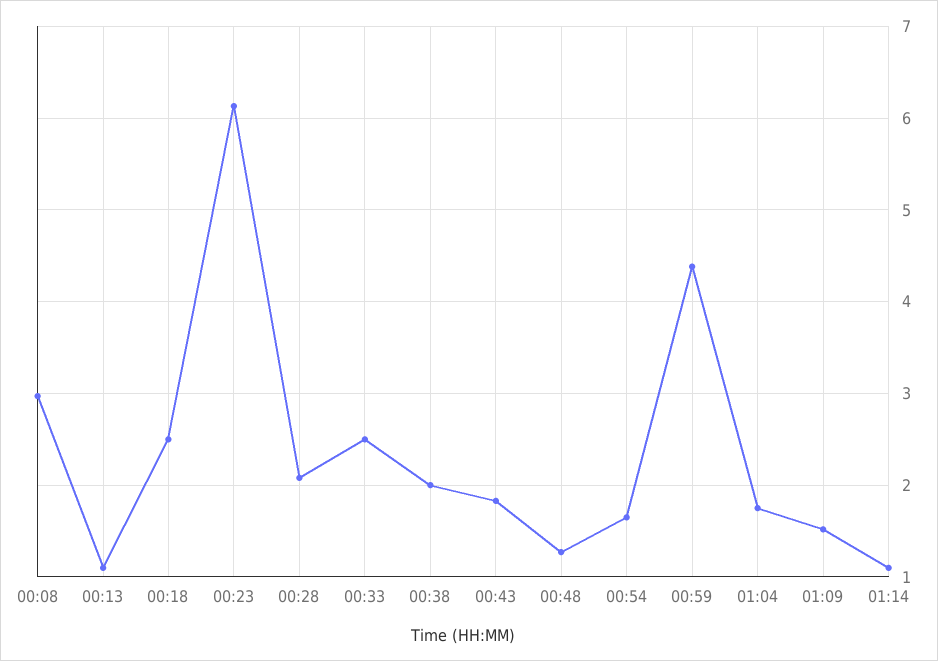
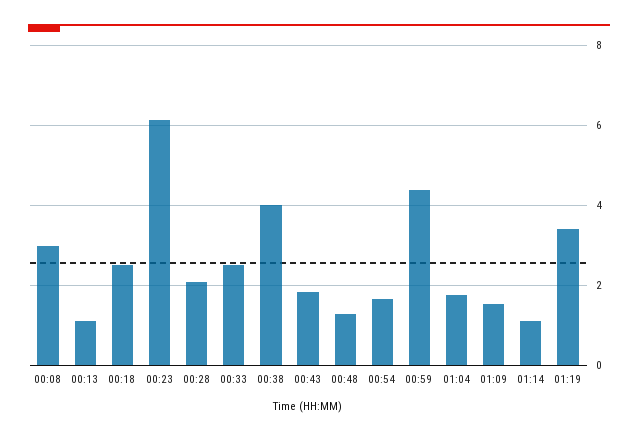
00:38: 2 -> 4
01:19: none -> 3.4

